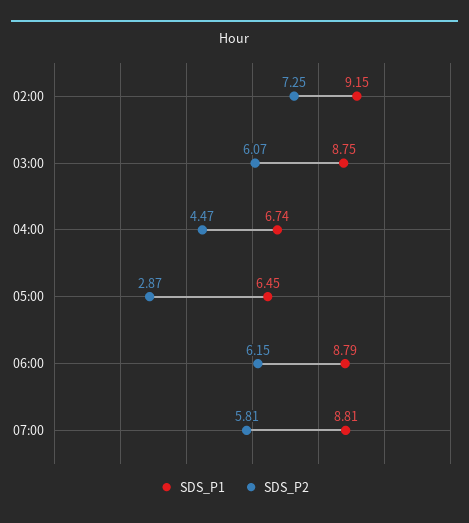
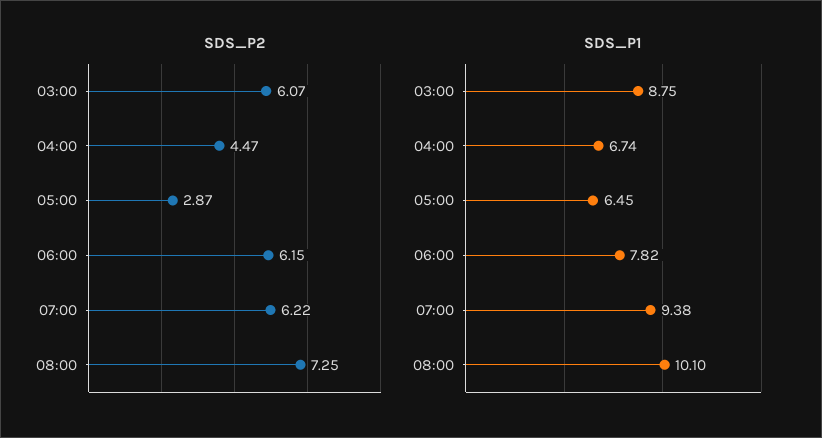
SDS_P1, 02:00: 9.15 -> none
SDS_P2, 02:00: 7.25 -> none
SDS_P1, 06:00: 8.79 -> 7.82
SDS_P1, 07:00: 8.81 -> 9.38
SDS_P2, 07:00: 5.81 -> 6.22
SDS_P2, 08:00: none -> 7.25
SDS_P1, 08:00: none -> 10.1

